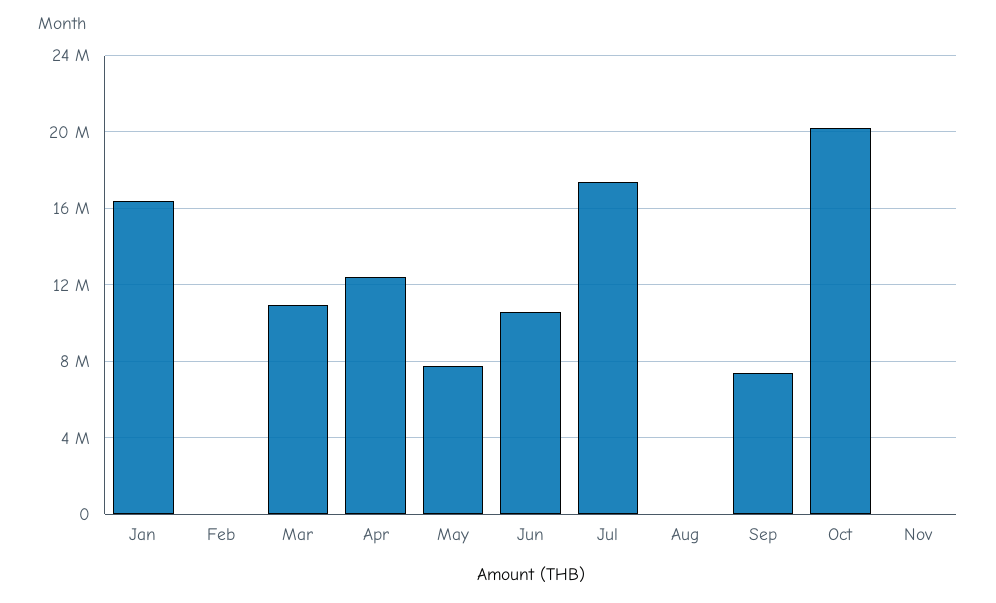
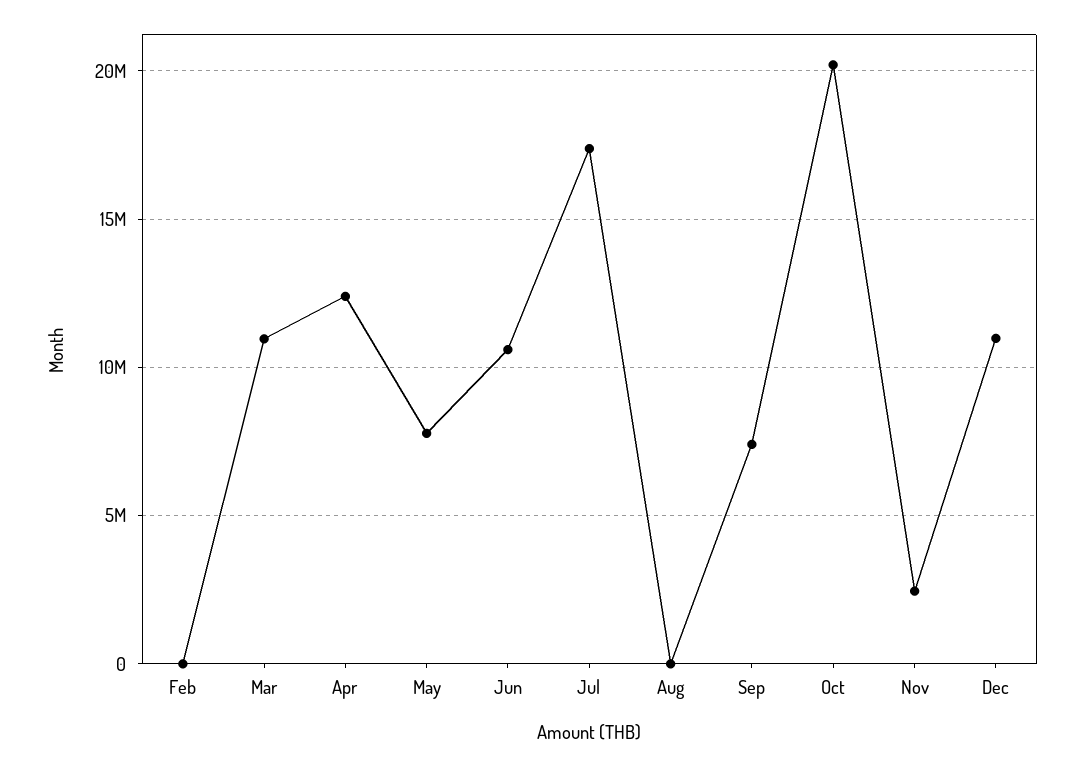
Jan: 16500000 -> none
Nov: 0 -> 2500000
Dec: none -> 11000000

